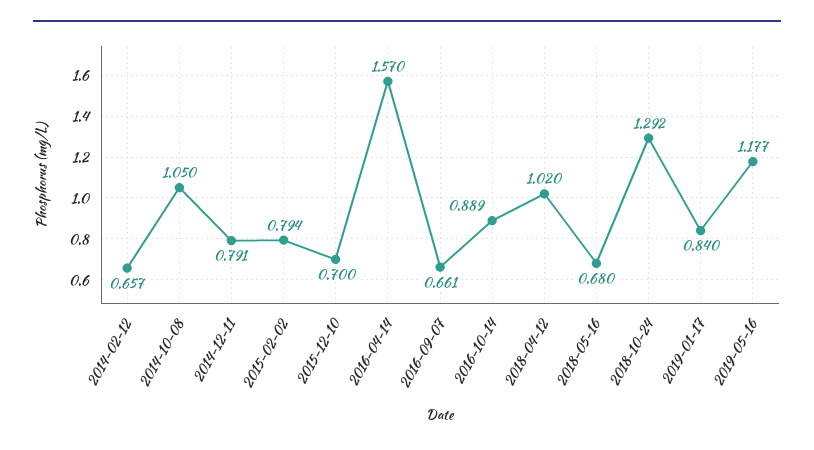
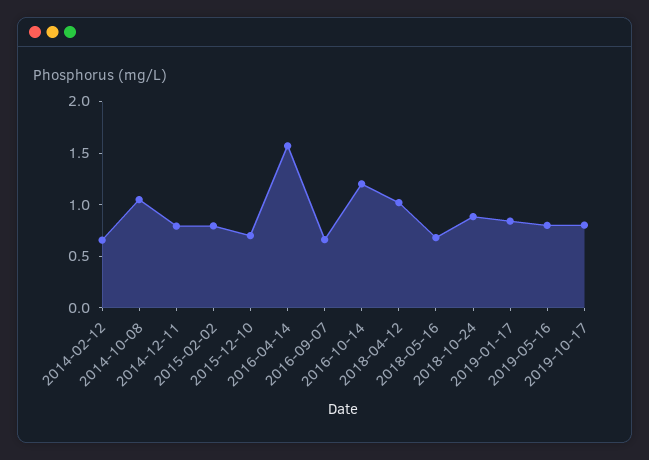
2016-10-14: 0.889 -> 1.2
2018-10-24: 1.292 -> 0.9
2019-05-16: 1.177 -> 0.8
2019-10-17: none -> 0.8

